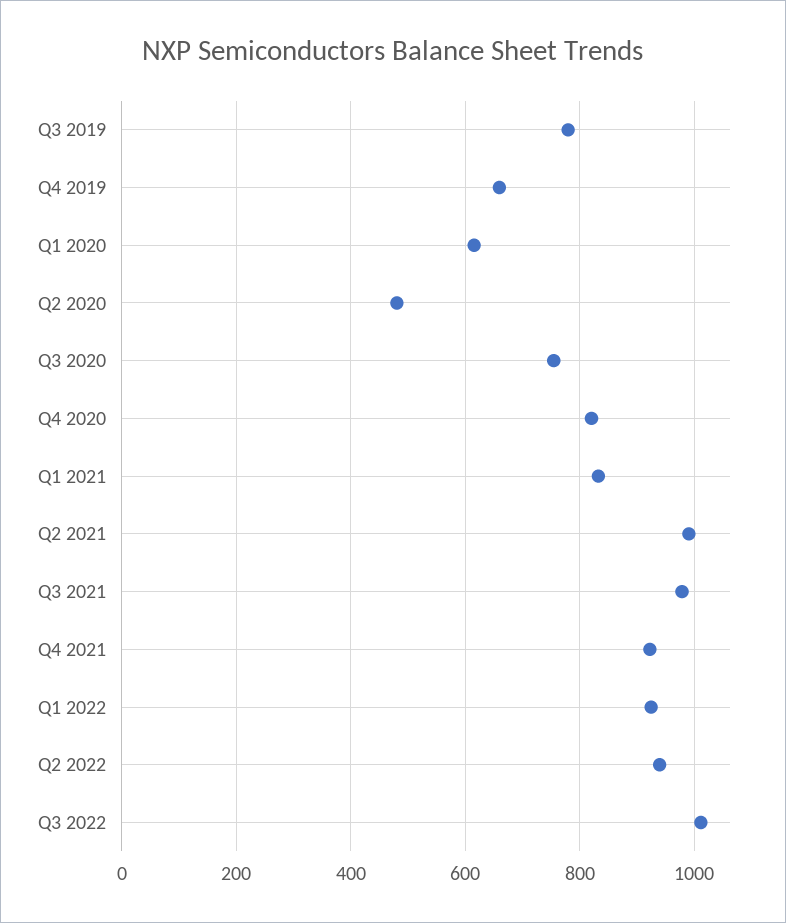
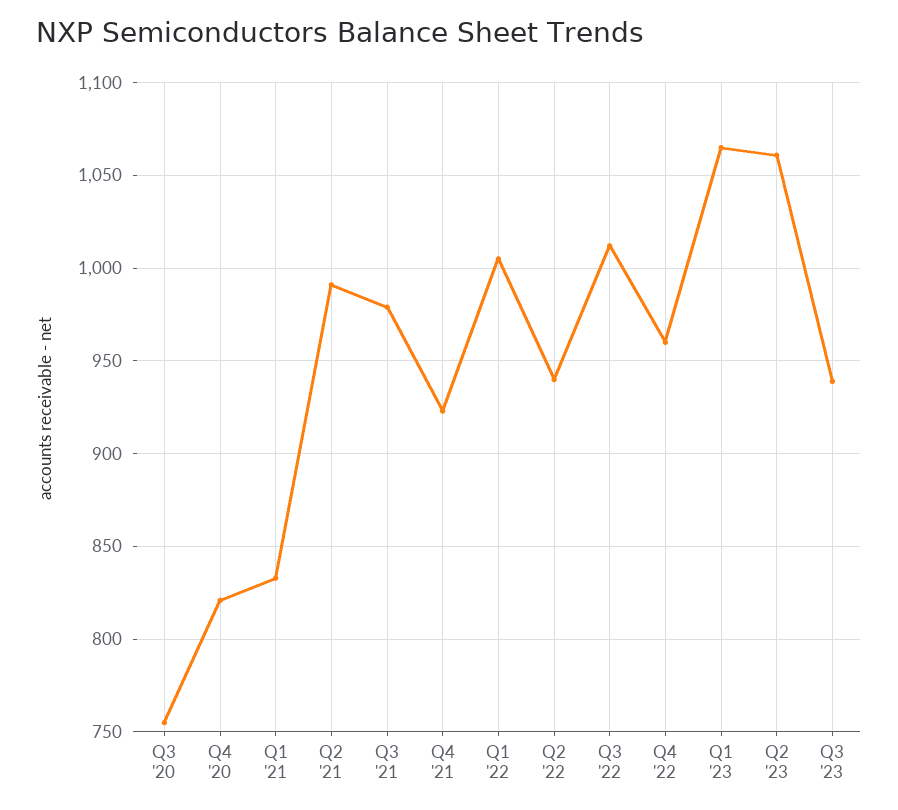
Q3 2019: 780 -> none
Q4 2019: 660 -> none
Q1 2020: 620 -> none
Q2 2020: 480 -> none
Q1 2022: 920 -> 1005
Q4 '22: none -> 960
Q1 '23: none -> 1065
Q2 '23: none -> 1060
Q3 '23: none -> 940

